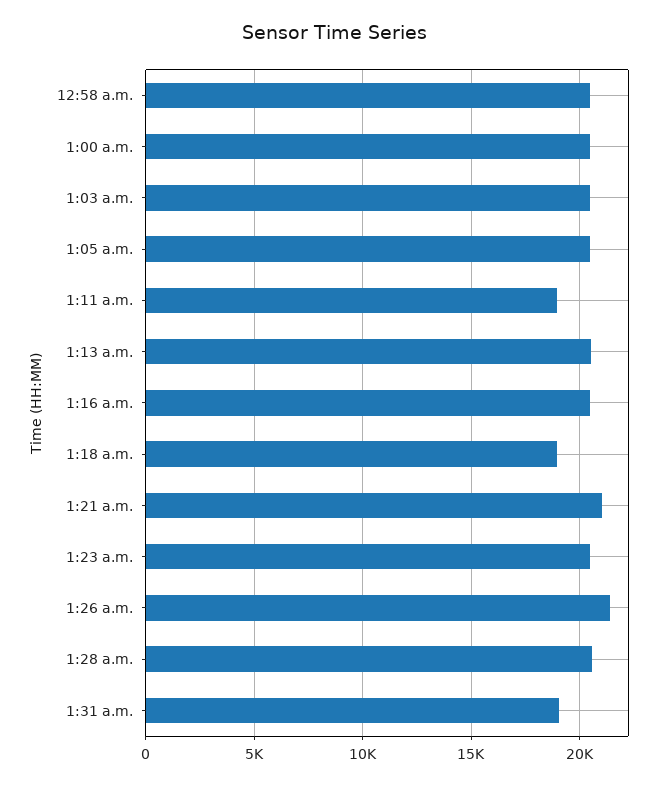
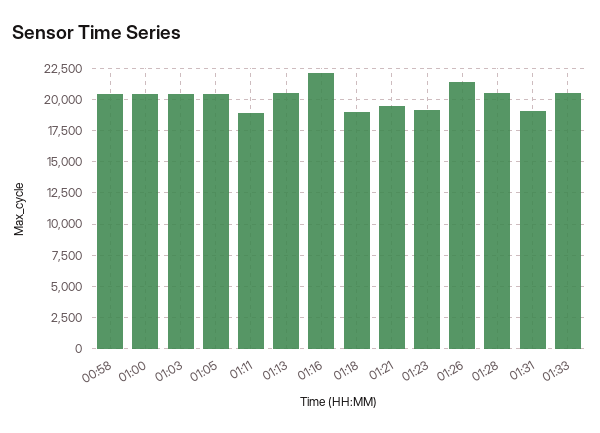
1:16 a.m.: 20500 -> 22000
1:21 a.m.: 21000 -> 19500
1:23 a.m.: 20500 -> 19000
01:33: none -> 20500

